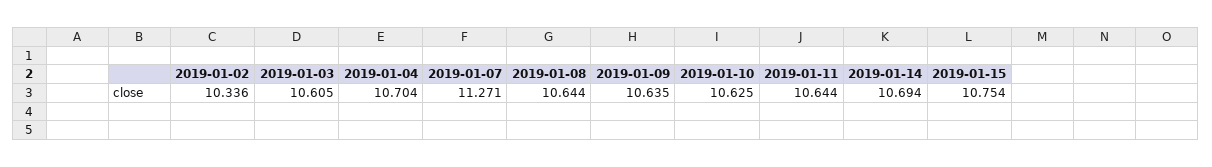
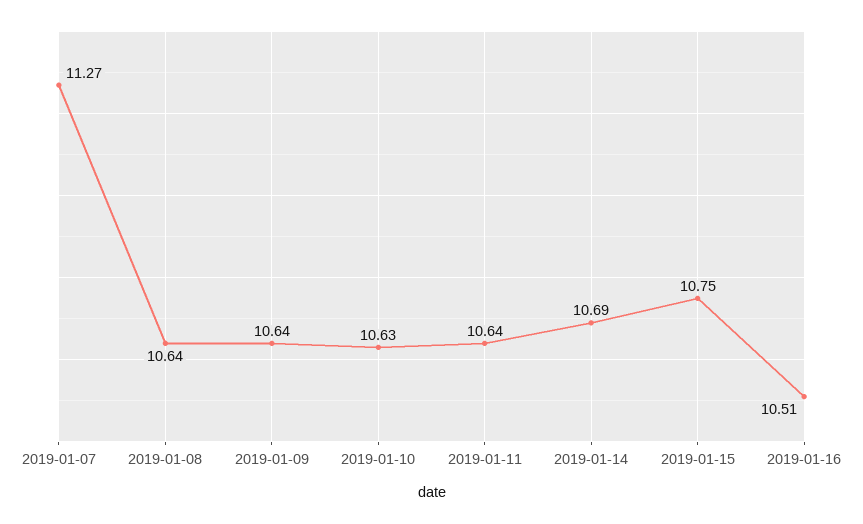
2019-01-02: 10.336 -> none
2019-01-03: 10.605 -> none
2019-01-04: 10.704 -> none
2019-01-16: none -> 10.51

